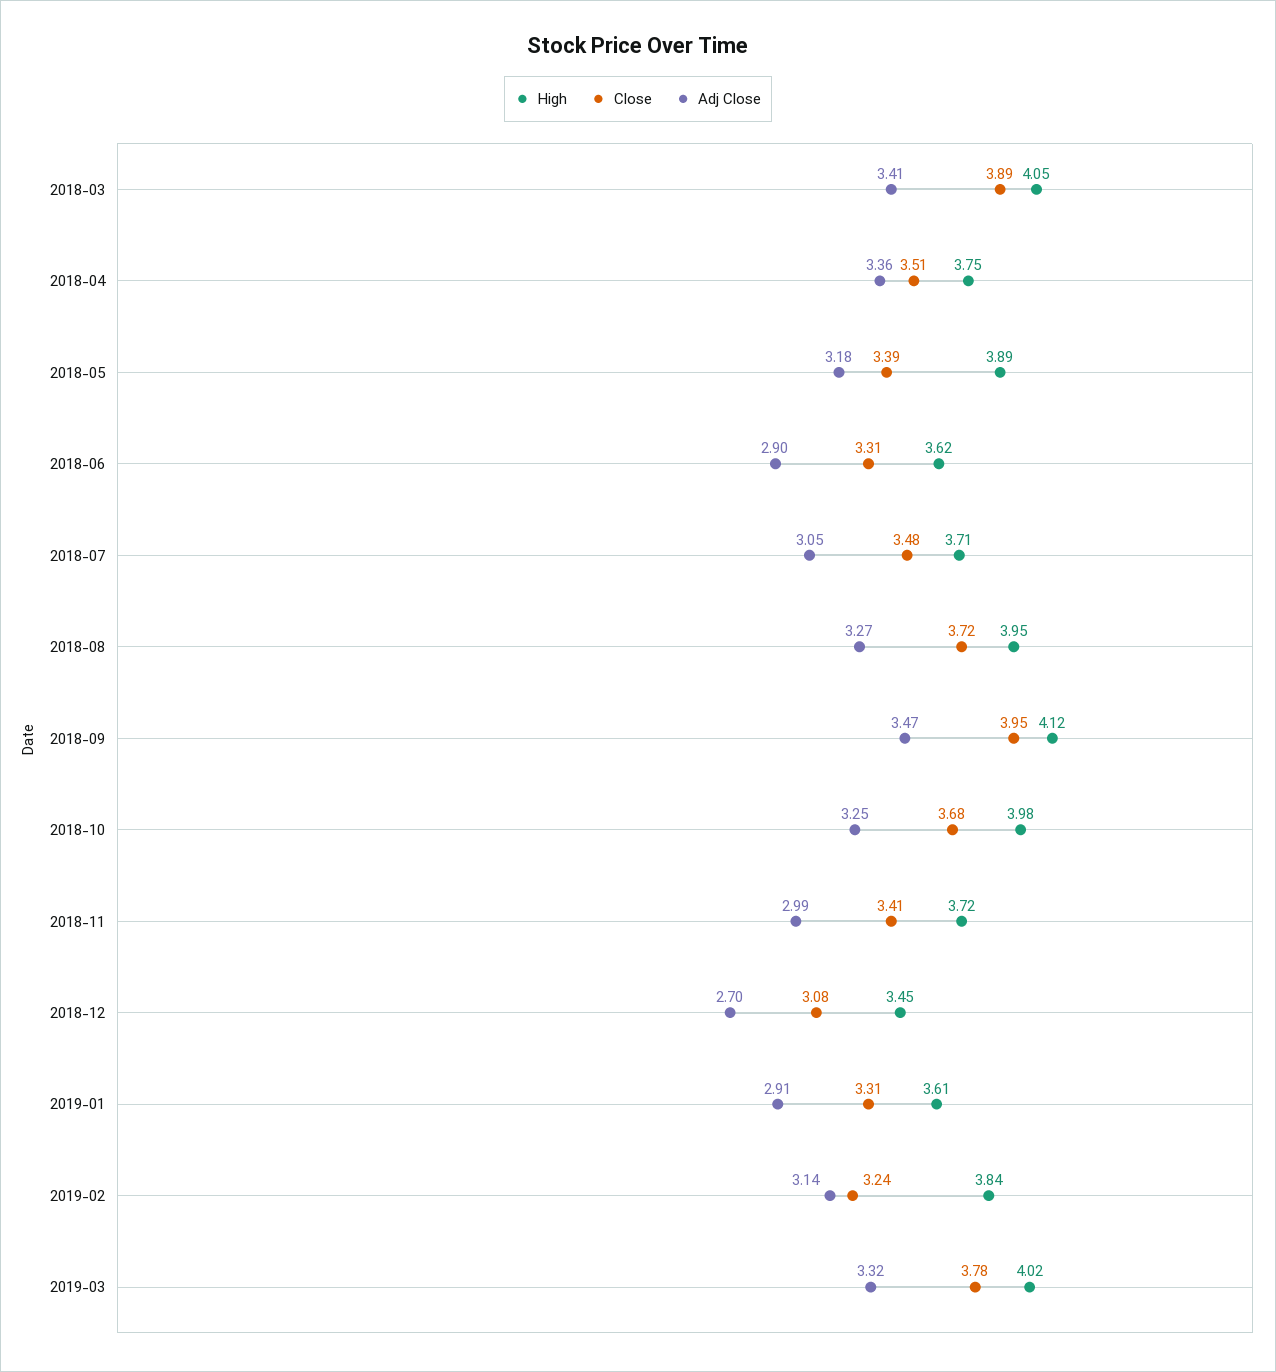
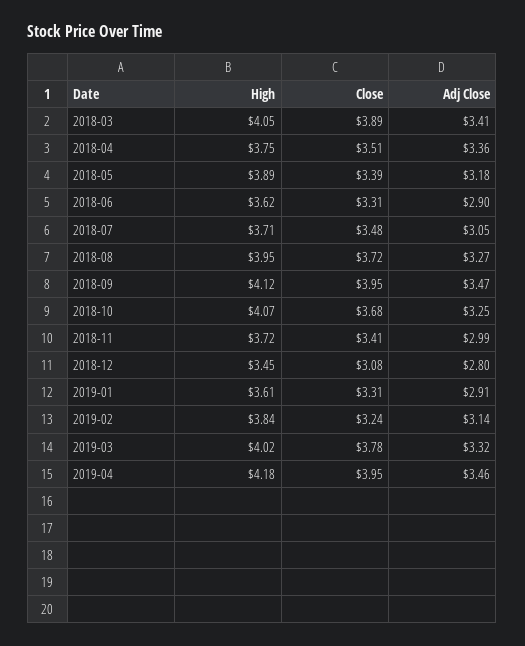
High, 2018-10: 3.98 -> 4.07
Adj Close, 2018-12: 2.7 -> 2.8
High, 2019-04: none -> 4.18
Close, 2019-04: none -> 3.95
Adj Close, 2019-04: none -> 3.46

